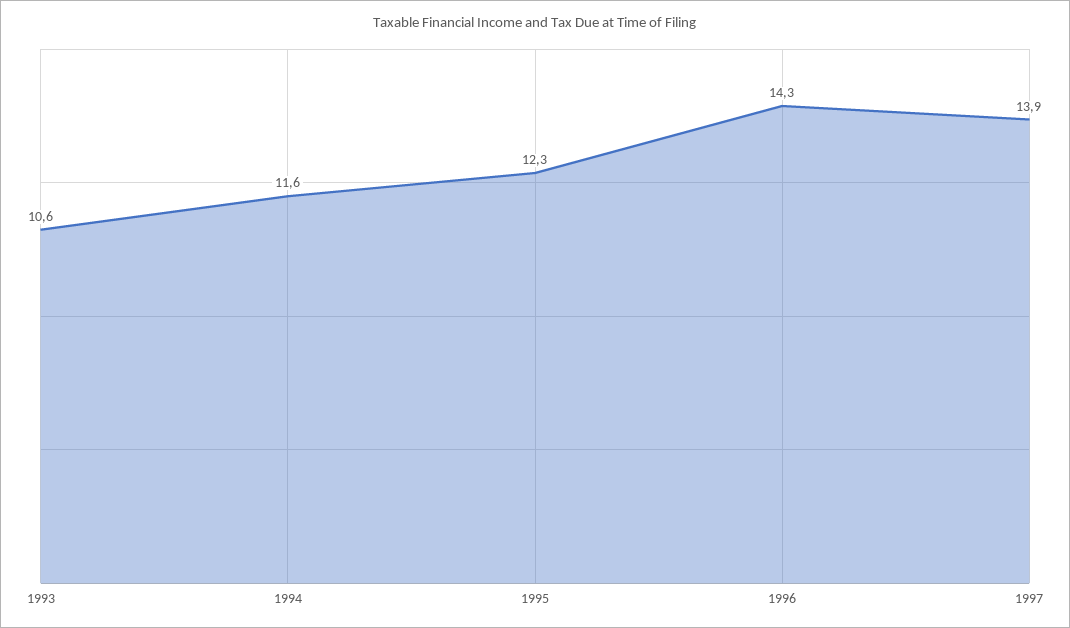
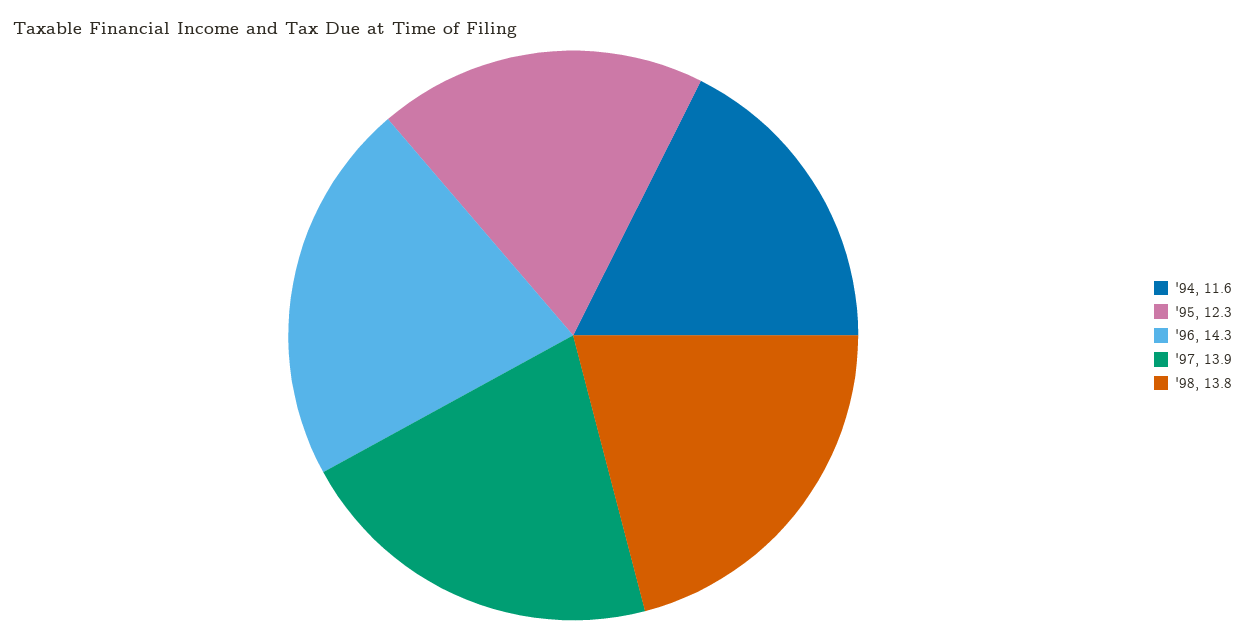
1993: 10.6 -> none
'98: none -> 13.8

